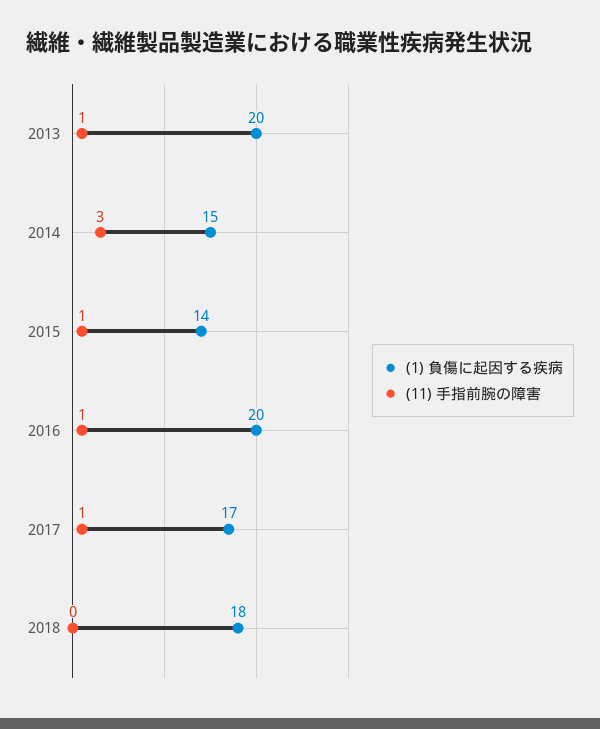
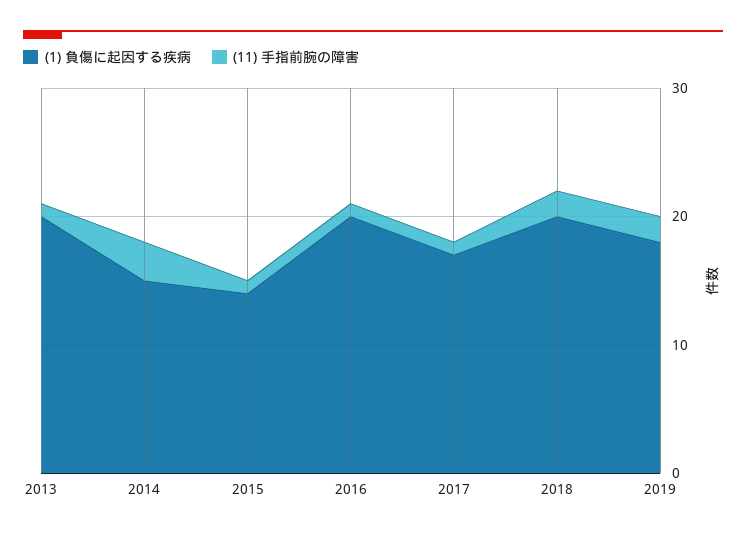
(1) 負傷に起因する疾病, 2018: 18 -> 20
(11) 手指前腕の障害, 2018: 0 -> 2
(1) 負傷に起因する疾病, 2019: none -> 18
(11) 手指前腕の障害, 2019: none -> 2

